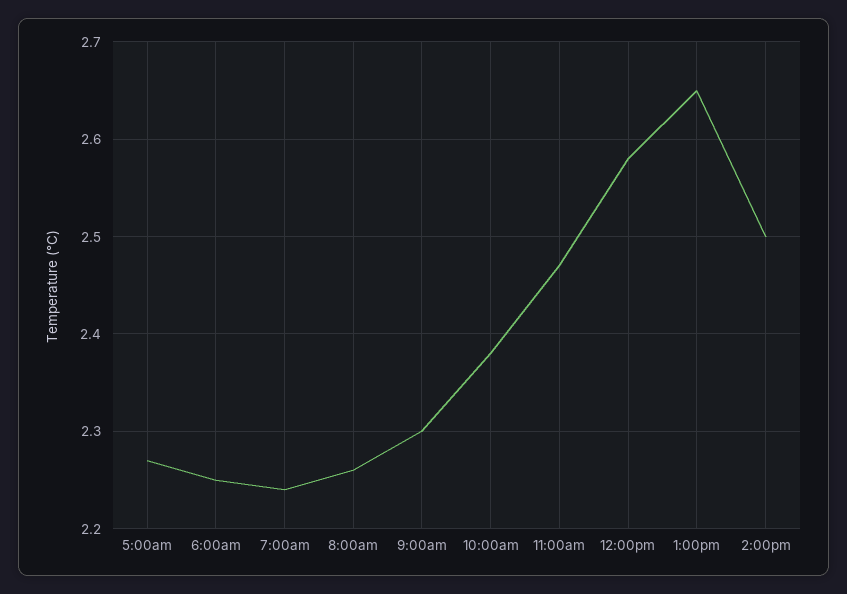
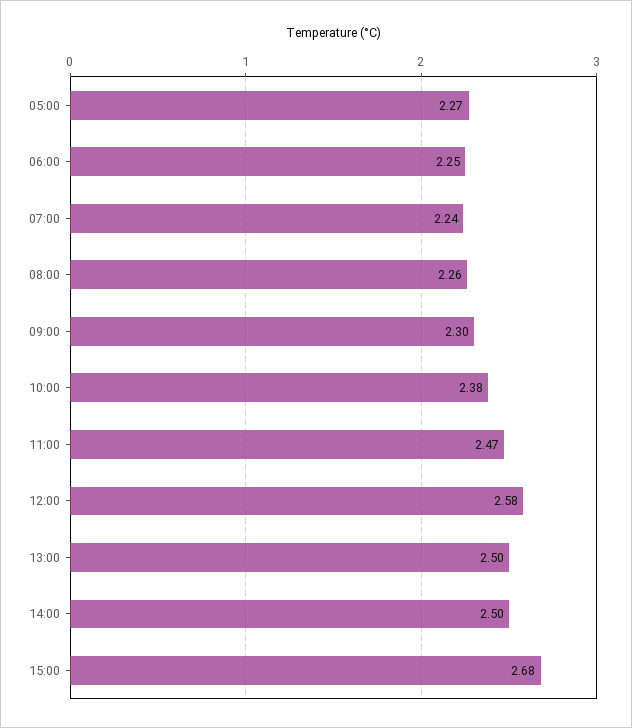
1:00pm: 2.65 -> 2.5
15:00: none -> 2.68

